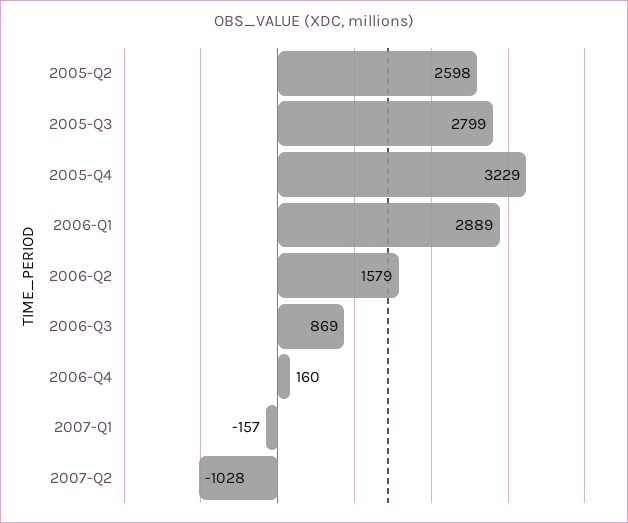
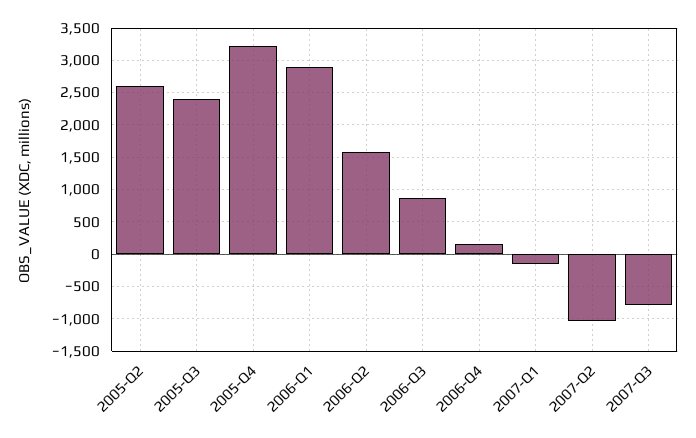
2005-Q3: 2799 -> 2400
2007-Q3: none -> -800

